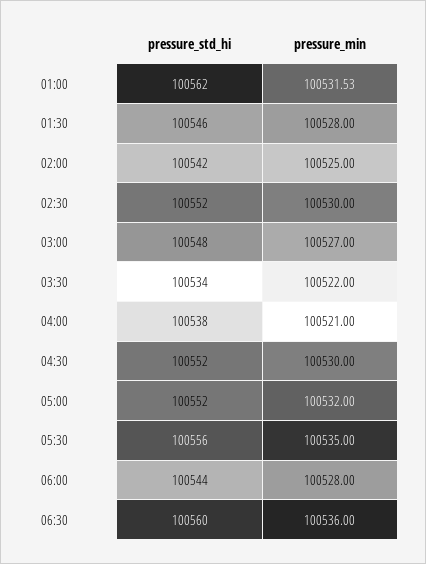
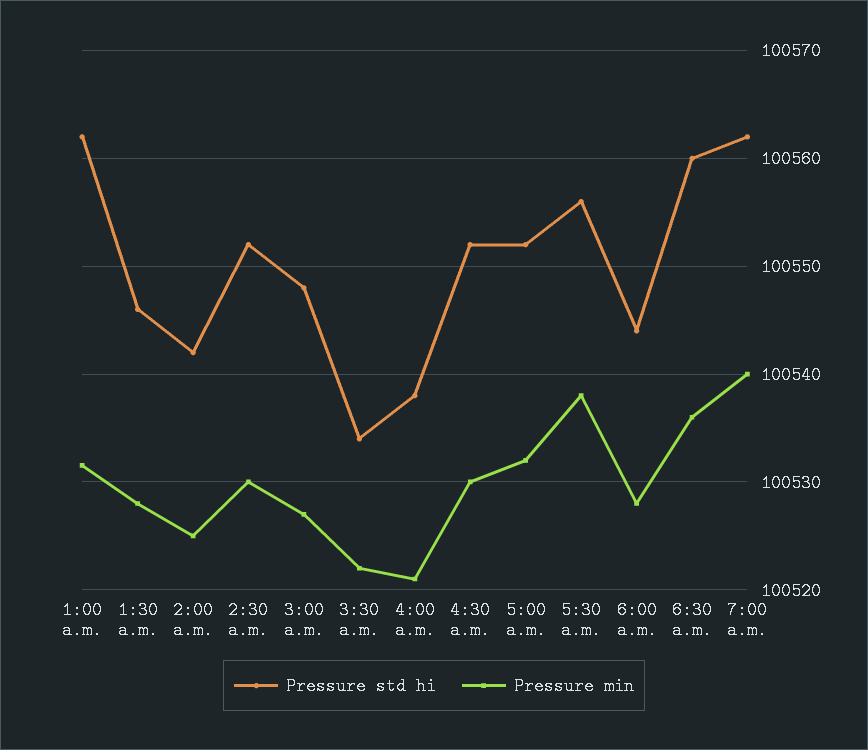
pressure_min, 05:30: 100535 -> 100538
pressure_std_hi, 7:00 a.m.: none -> 100562
pressure_min, 7:00 a.m.: none -> 100540

